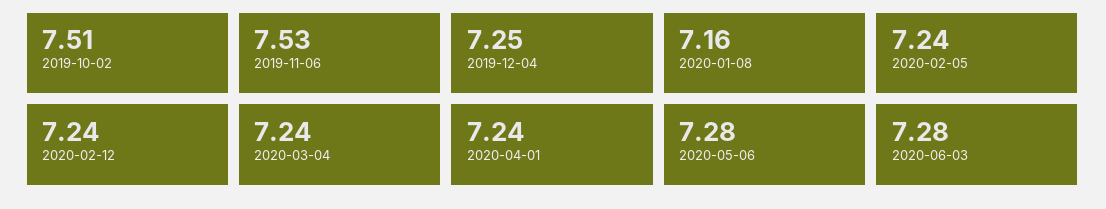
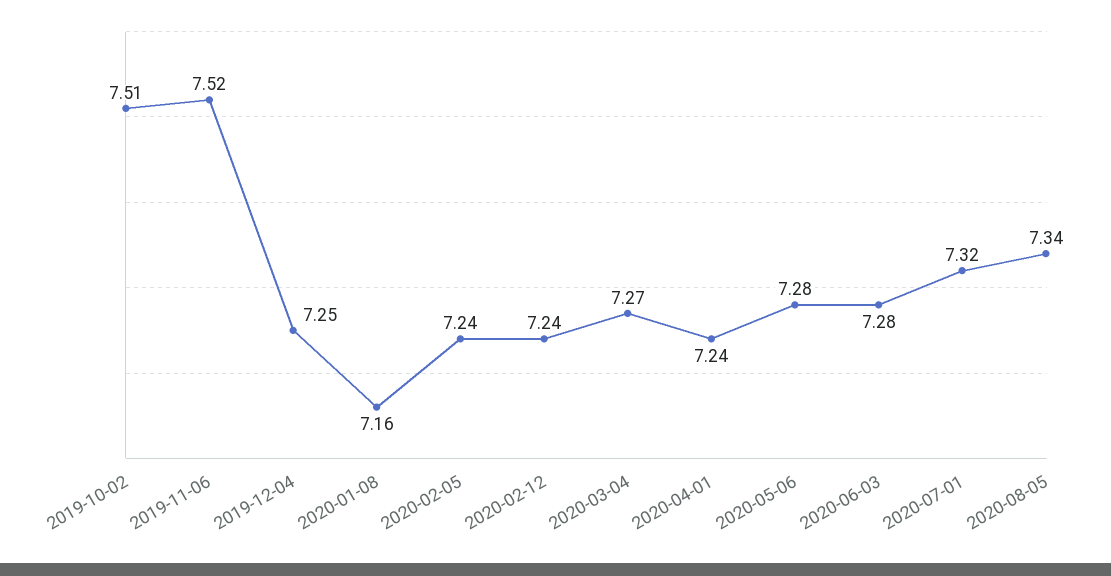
2019-11-06: 7.53 -> 7.52
2020-03-04: 7.24 -> 7.27
2020-07-01: none -> 7.32
2020-08-05: none -> 7.34

